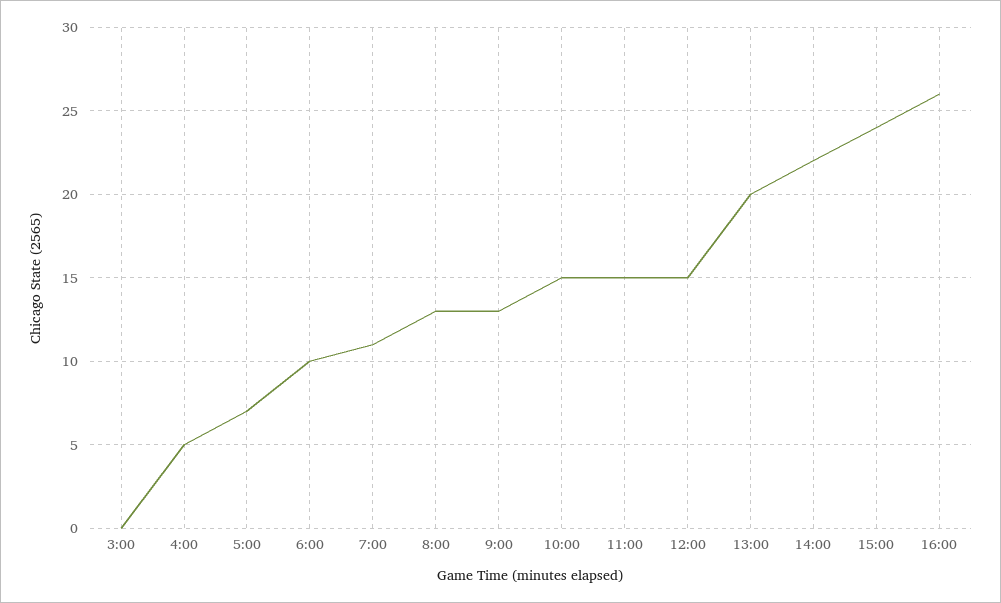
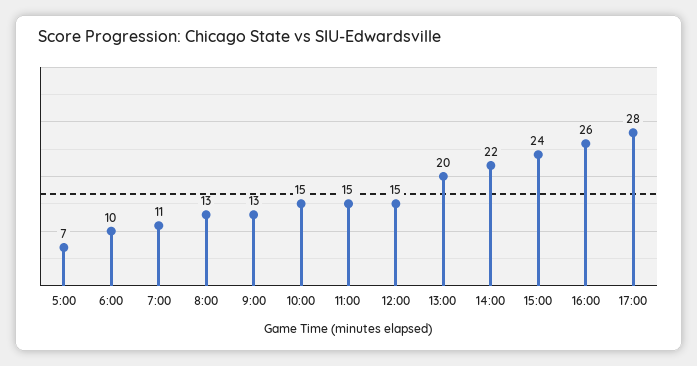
3:00: 0 -> none
4:00: 5 -> none
17:00: none -> 28

